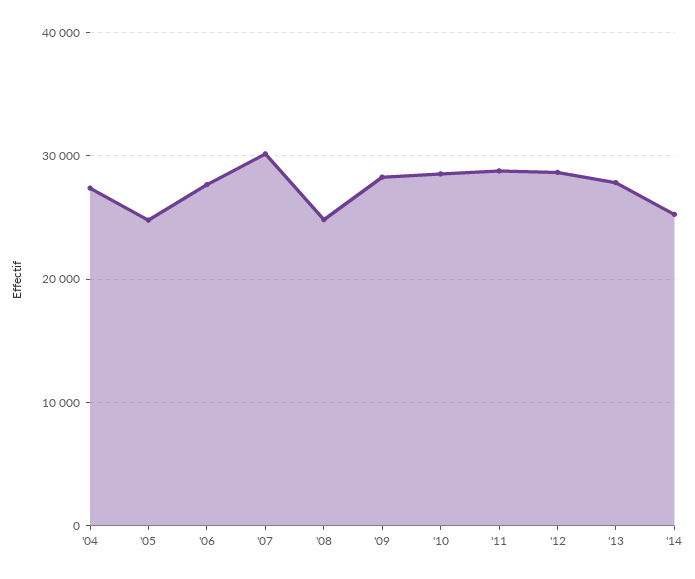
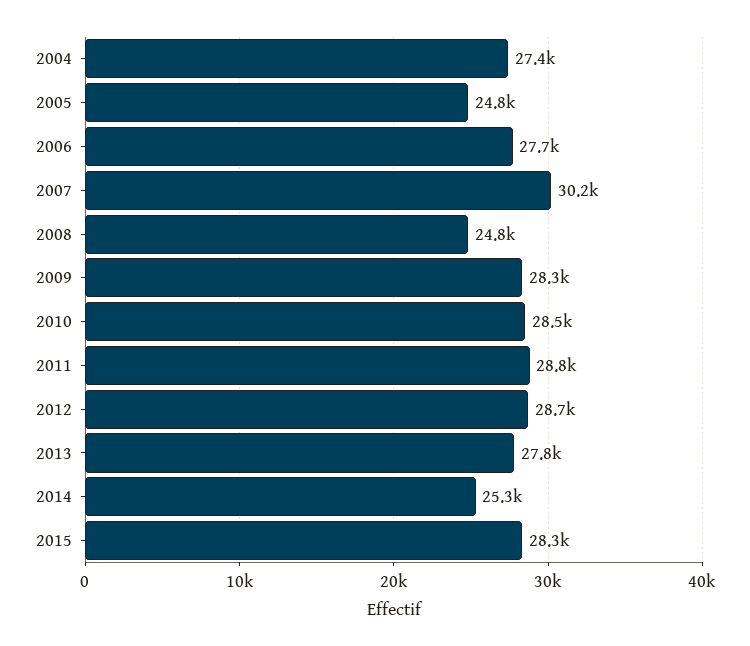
2015: none -> 28300

